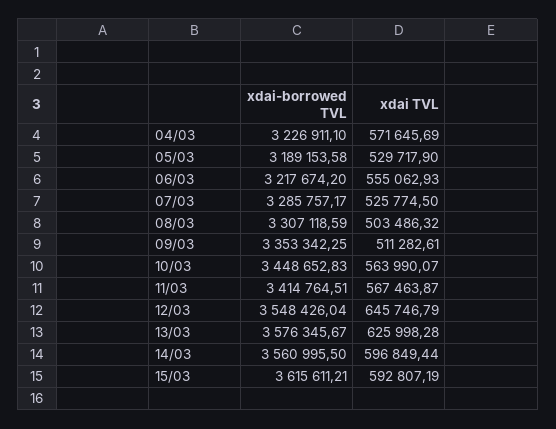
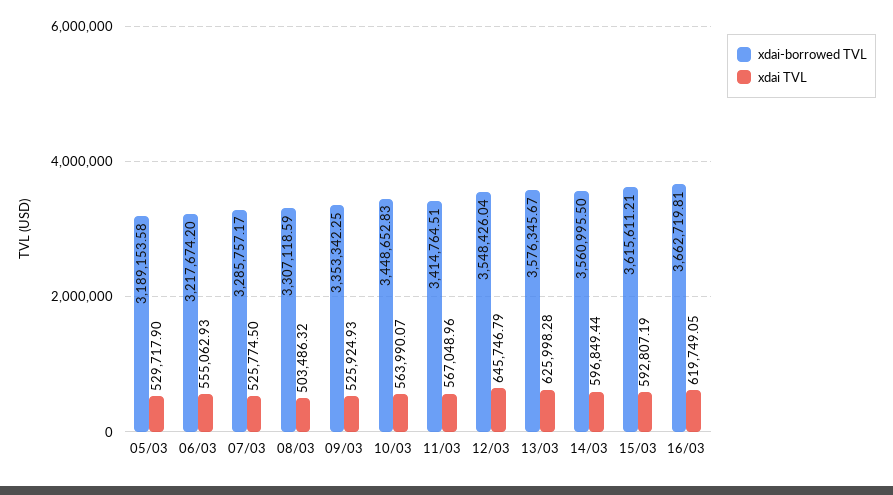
xdai-borrowed TVL, 04/03: 3226911.1 -> none
xdai TVL, 04/03: 571645.69 -> none
xdai TVL, 09/03: 511282.61 -> 525924.93
xdai TVL, 11/03: 567463.87 -> 567048.96
xdai-borrowed TVL, 16/03: none -> 3662719.81
xdai TVL, 16/03: none -> 619749.05

